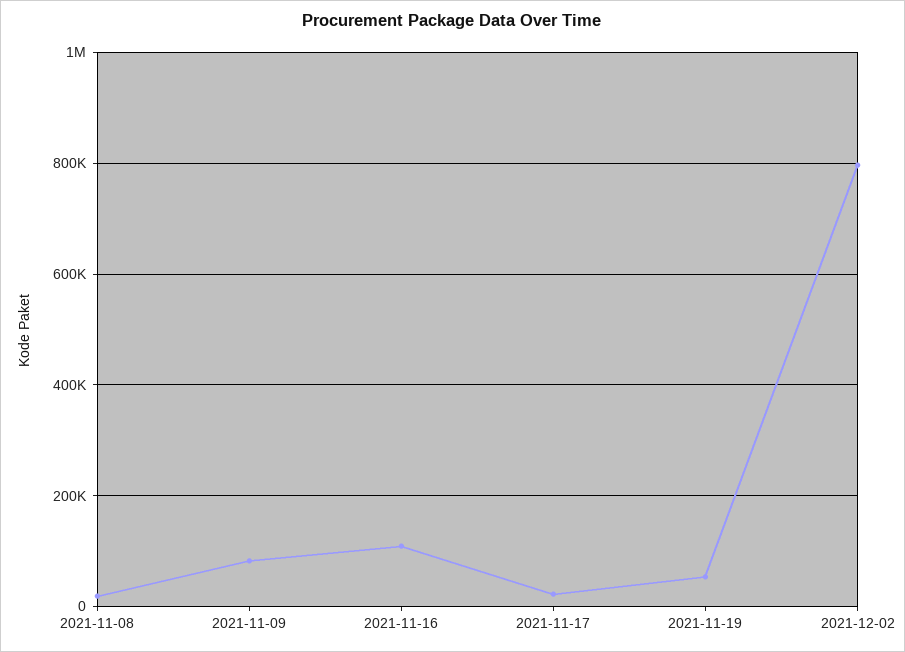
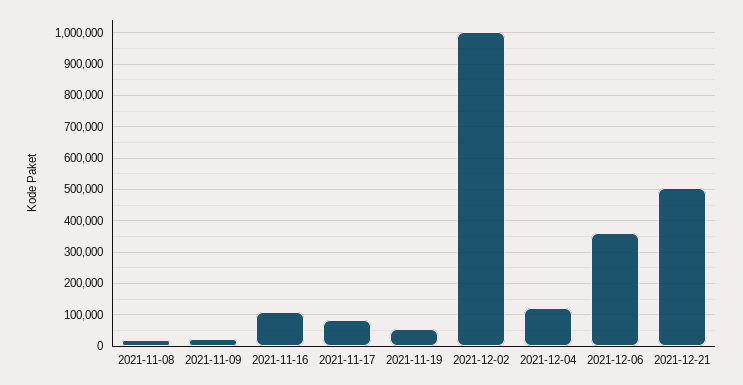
2021-11-09: 80000 -> 20000
2021-11-17: 20000 -> 80000
2021-12-02: 800000 -> 1000000
2021-12-04: none -> 120000
2021-12-06: none -> 360000
2021-12-21: none -> 500000

